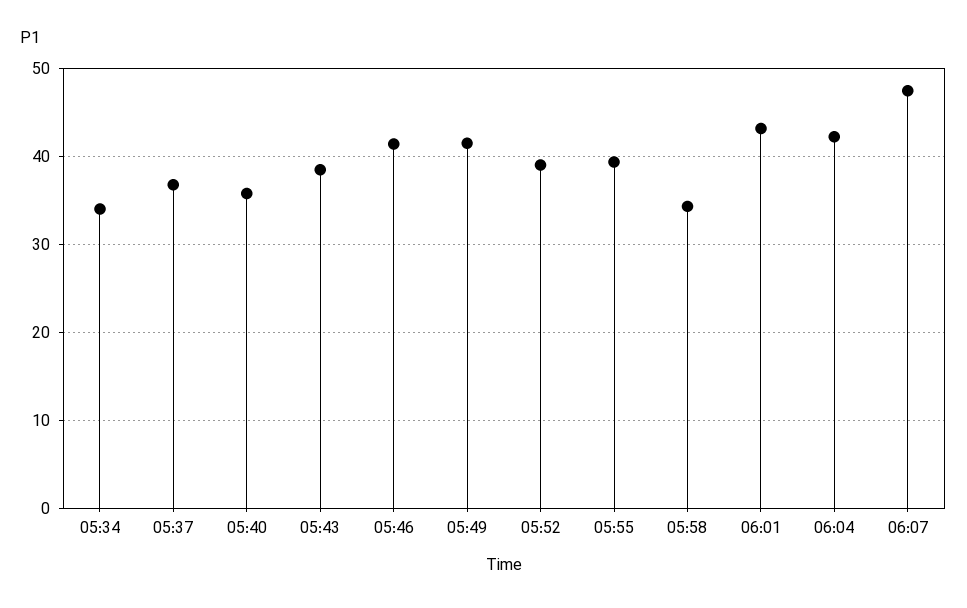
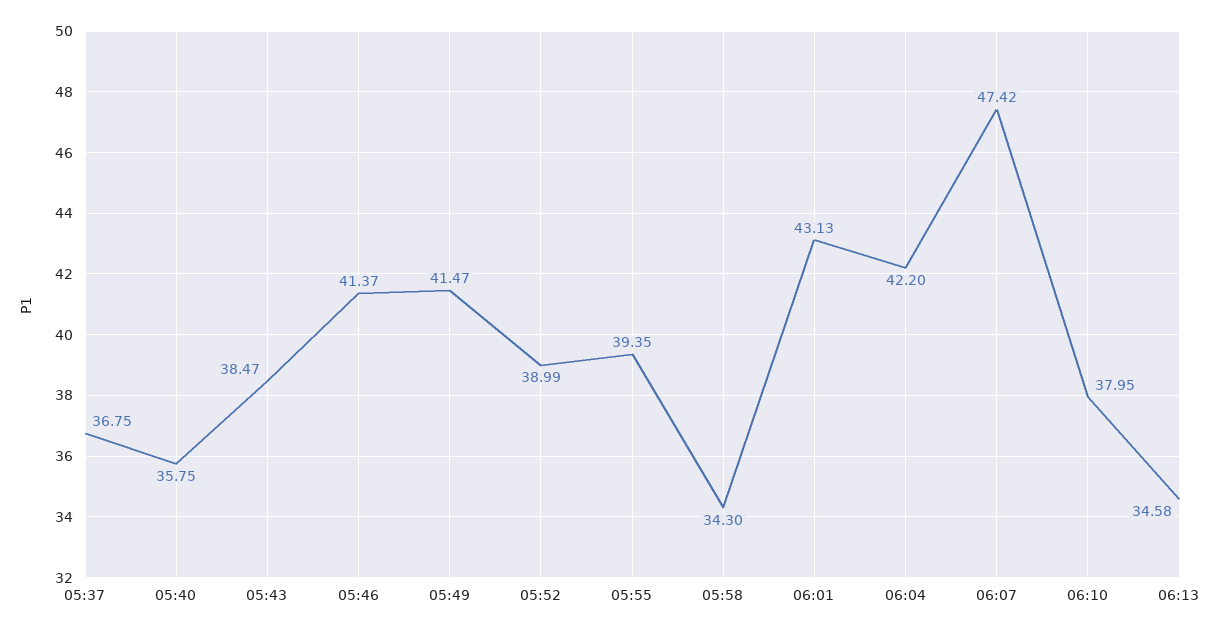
05:34: 34 -> none
06:10: none -> 37.95
06:13: none -> 34.58

